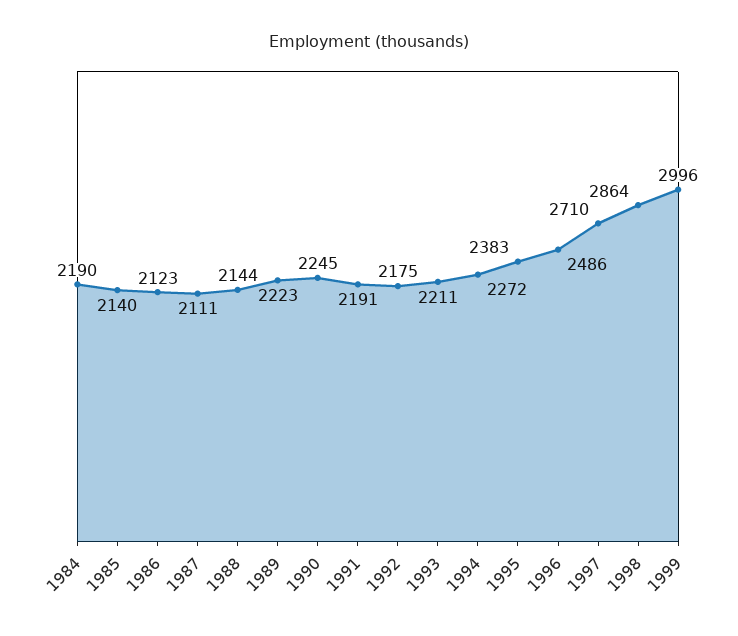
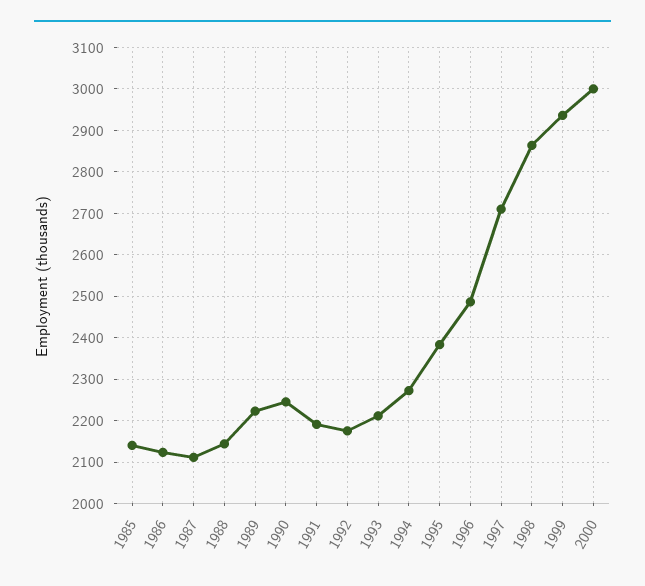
1984: 2190 -> none
1999: 2996 -> 2940
2000: none -> 3000

